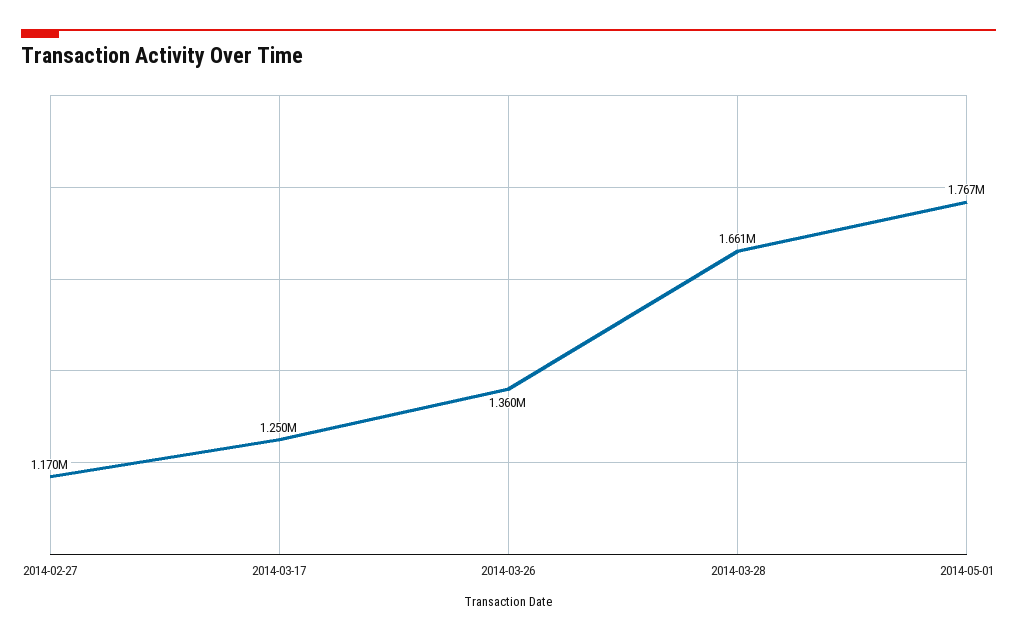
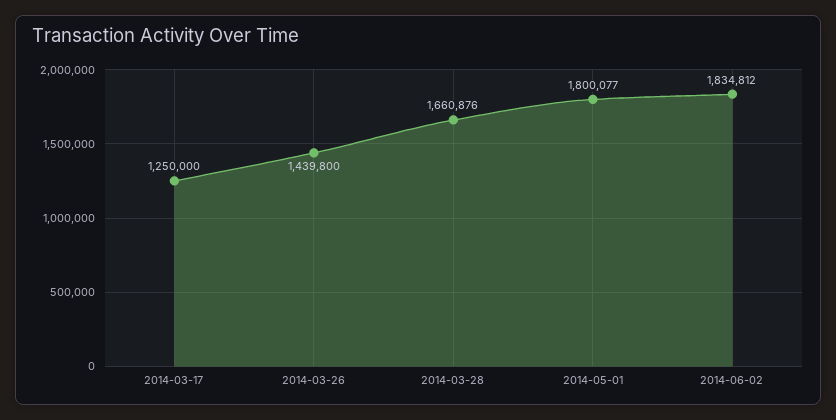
2014-02-27: 1170000 -> none
2014-03-26: 1360000 -> 1439800
2014-05-01: 1767000 -> 1800077
2014-06-02: none -> 1834812

